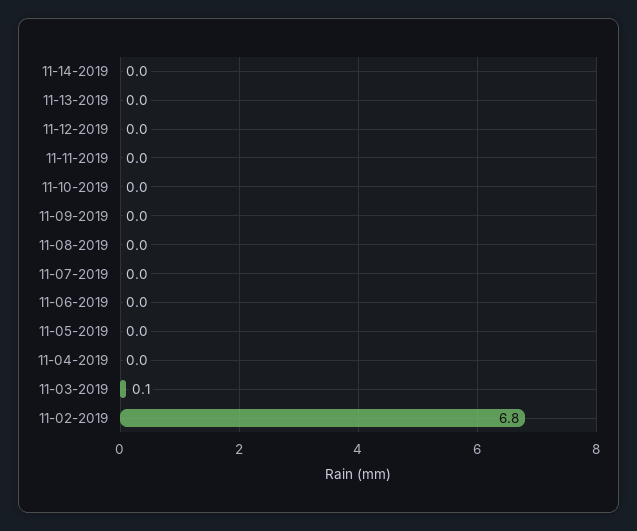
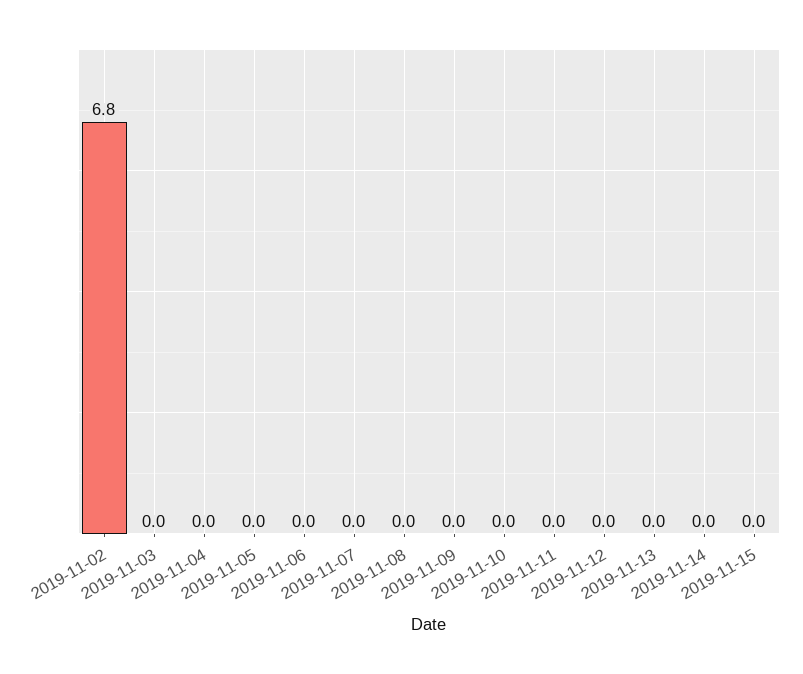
11-03-2019: 0.1 -> 0
2019-11-15: none -> 0

